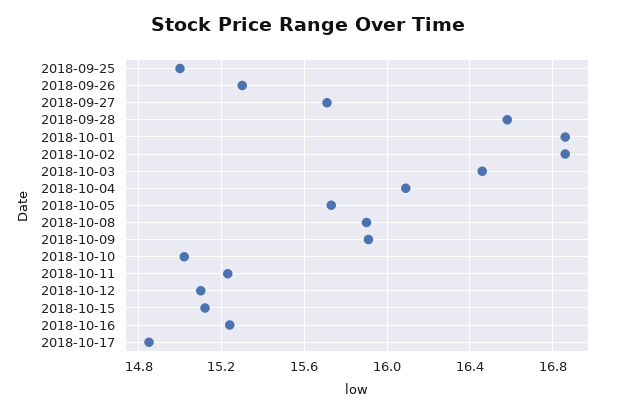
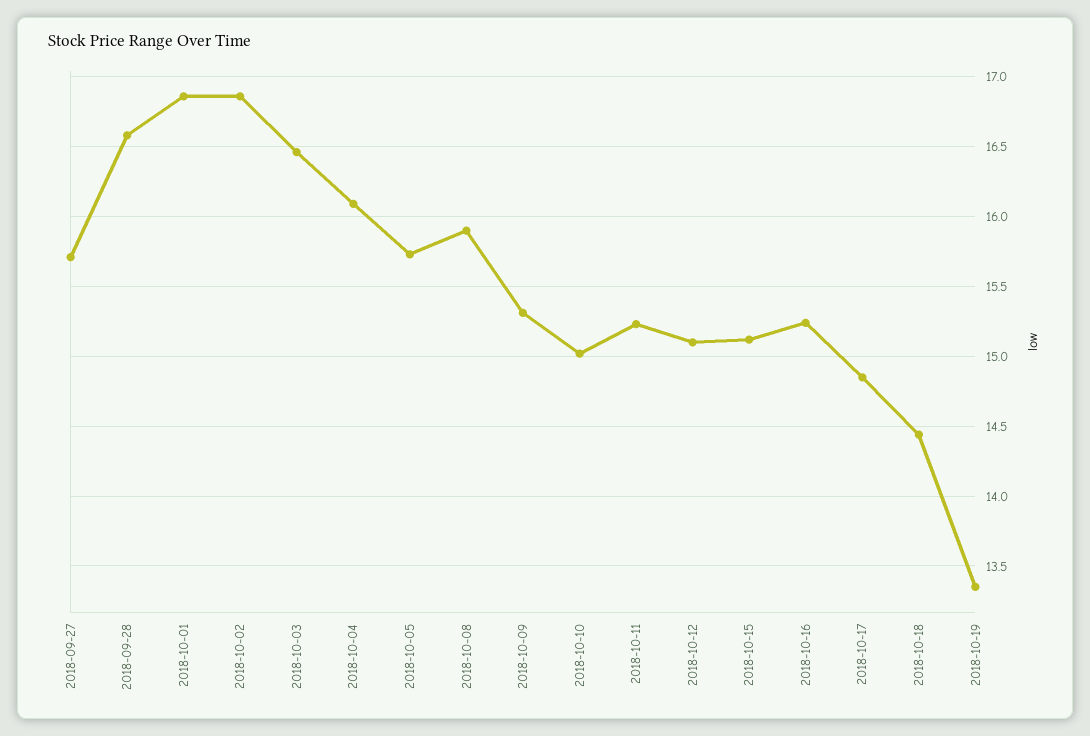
2018-09-25: 15 -> none
2018-09-26: 15.3 -> none
2018-10-09: 15.9 -> 15.3
2018-10-18: none -> 14.45
2018-10-19: none -> 13.35

